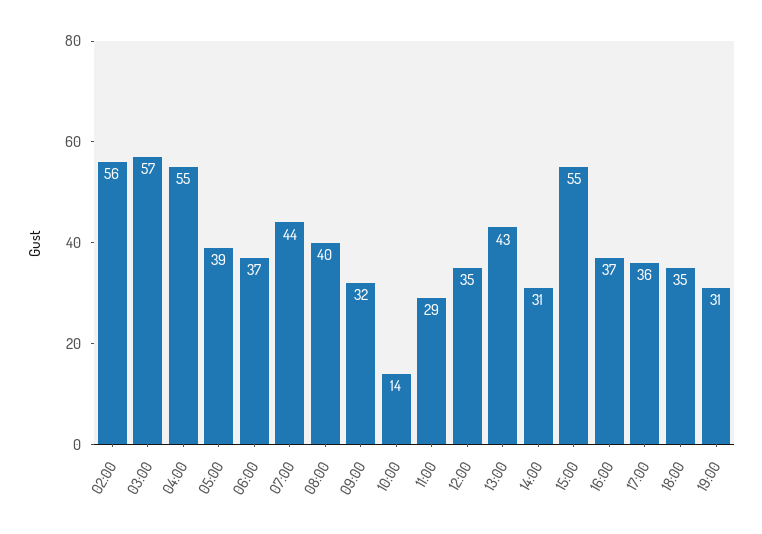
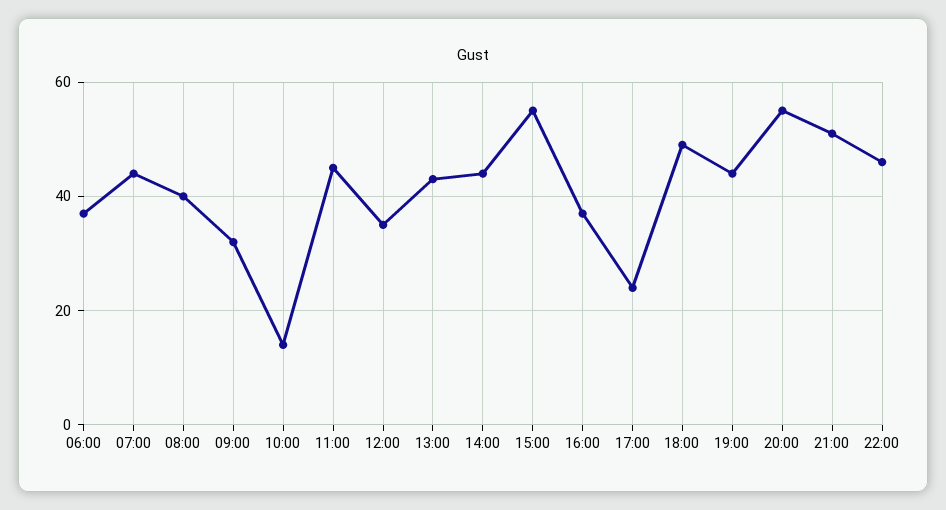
02:00: 56 -> none
03:00: 57 -> none
04:00: 55 -> none
05:00: 39 -> none
11:00: 29 -> 45
14:00: 31 -> 45
17:00: 36 -> 25
18:00: 35 -> 50
19:00: 31 -> 45
20:00: none -> 55
21:00: none -> 50
22:00: none -> 45

